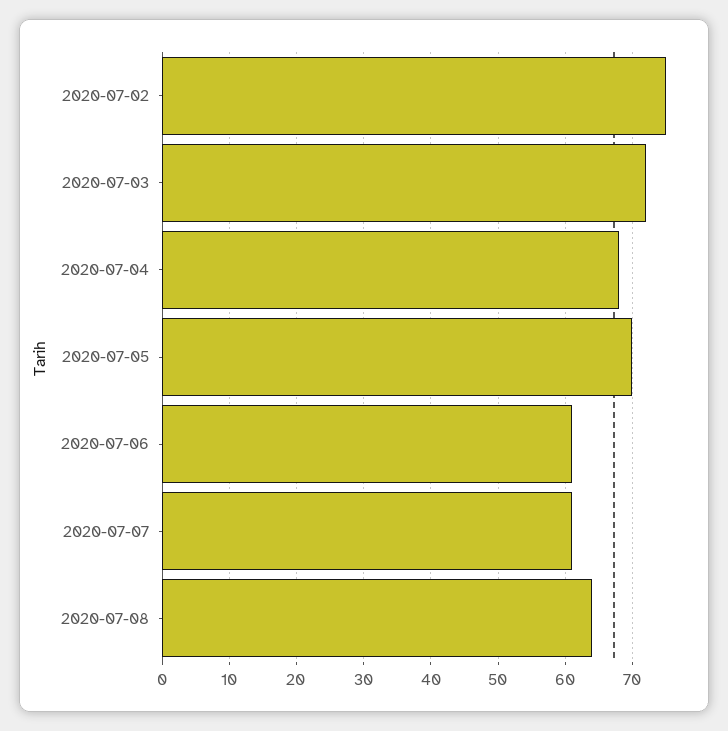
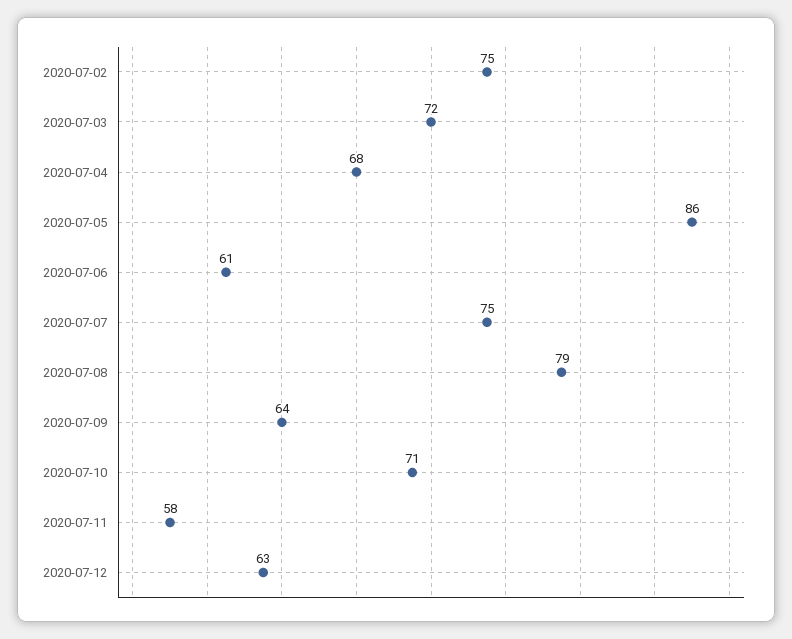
2020-07-05: 70 -> 86
2020-07-07: 61 -> 75
2020-07-08: 64 -> 79
2020-07-09: none -> 64
2020-07-10: none -> 71
2020-07-11: none -> 58
2020-07-12: none -> 63

